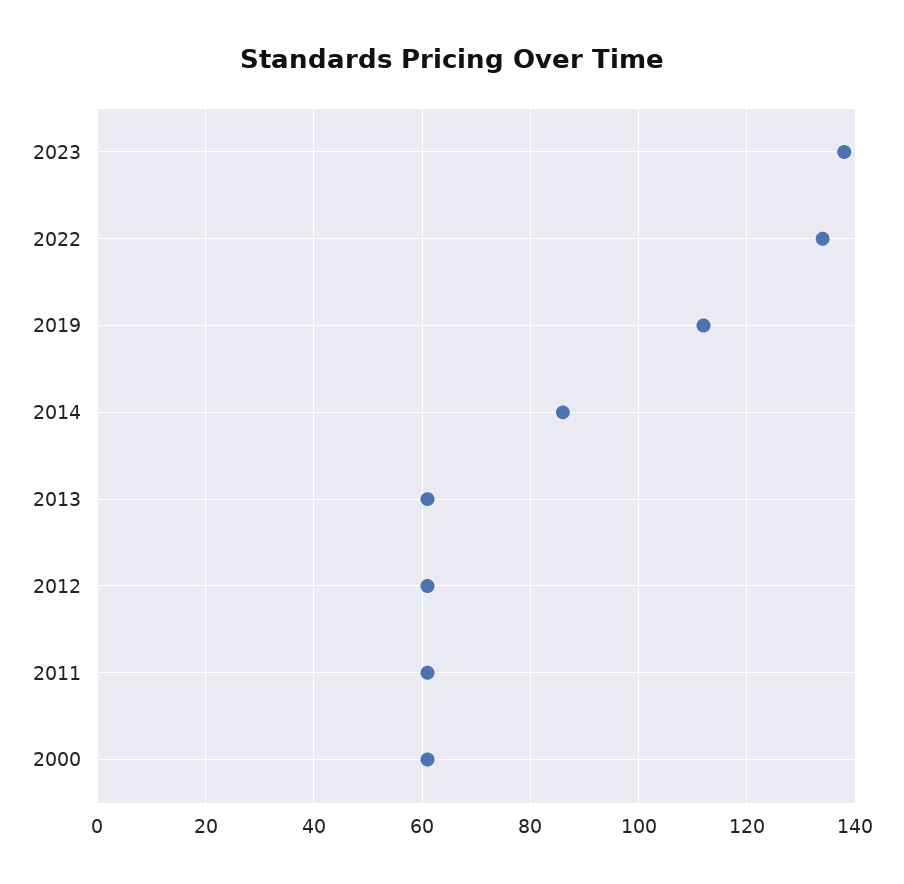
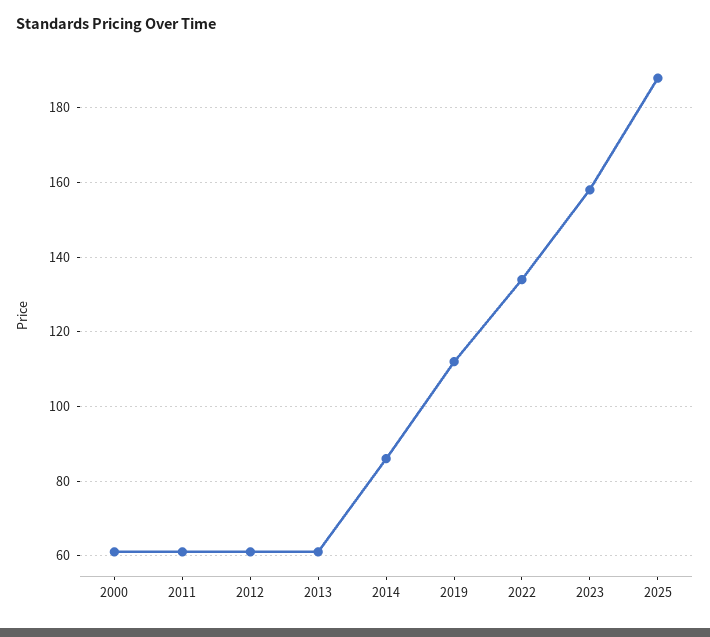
2023: 138 -> 158
2025: none -> 188

